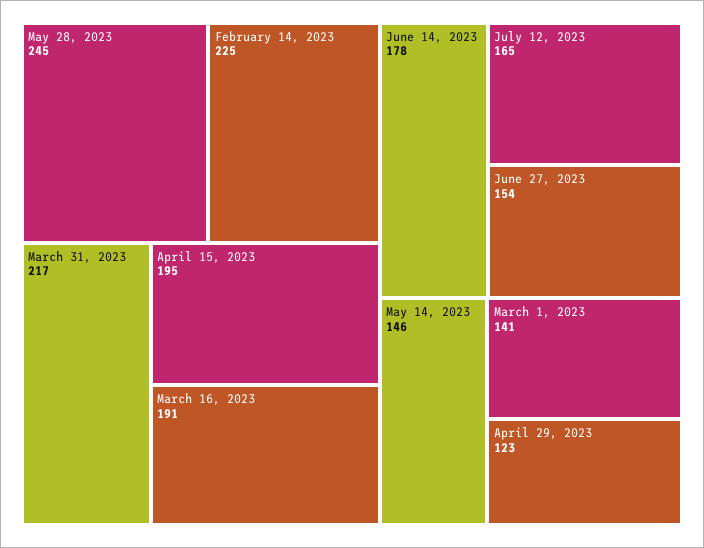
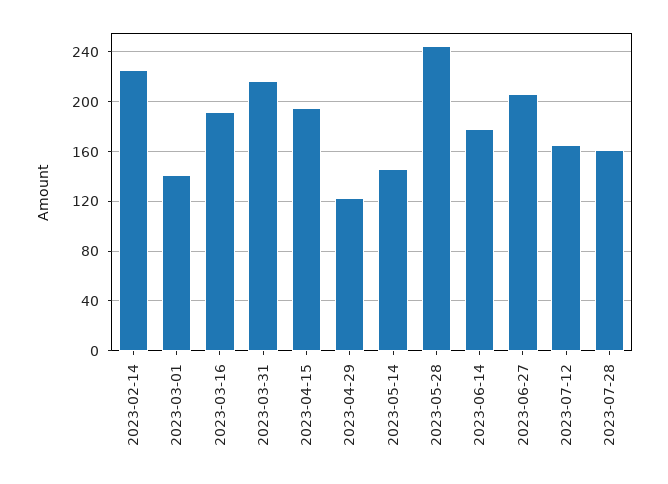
June 27, 2023: 154 -> 205
2023-07-28: none -> 160

